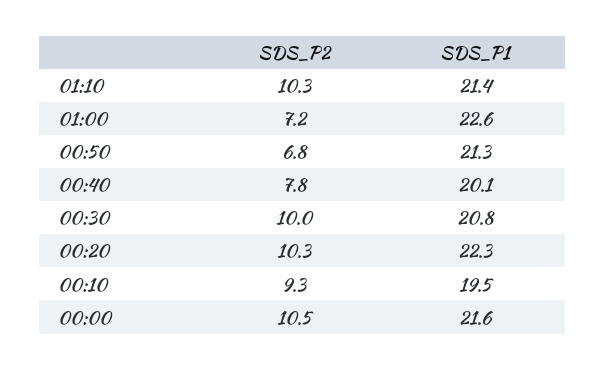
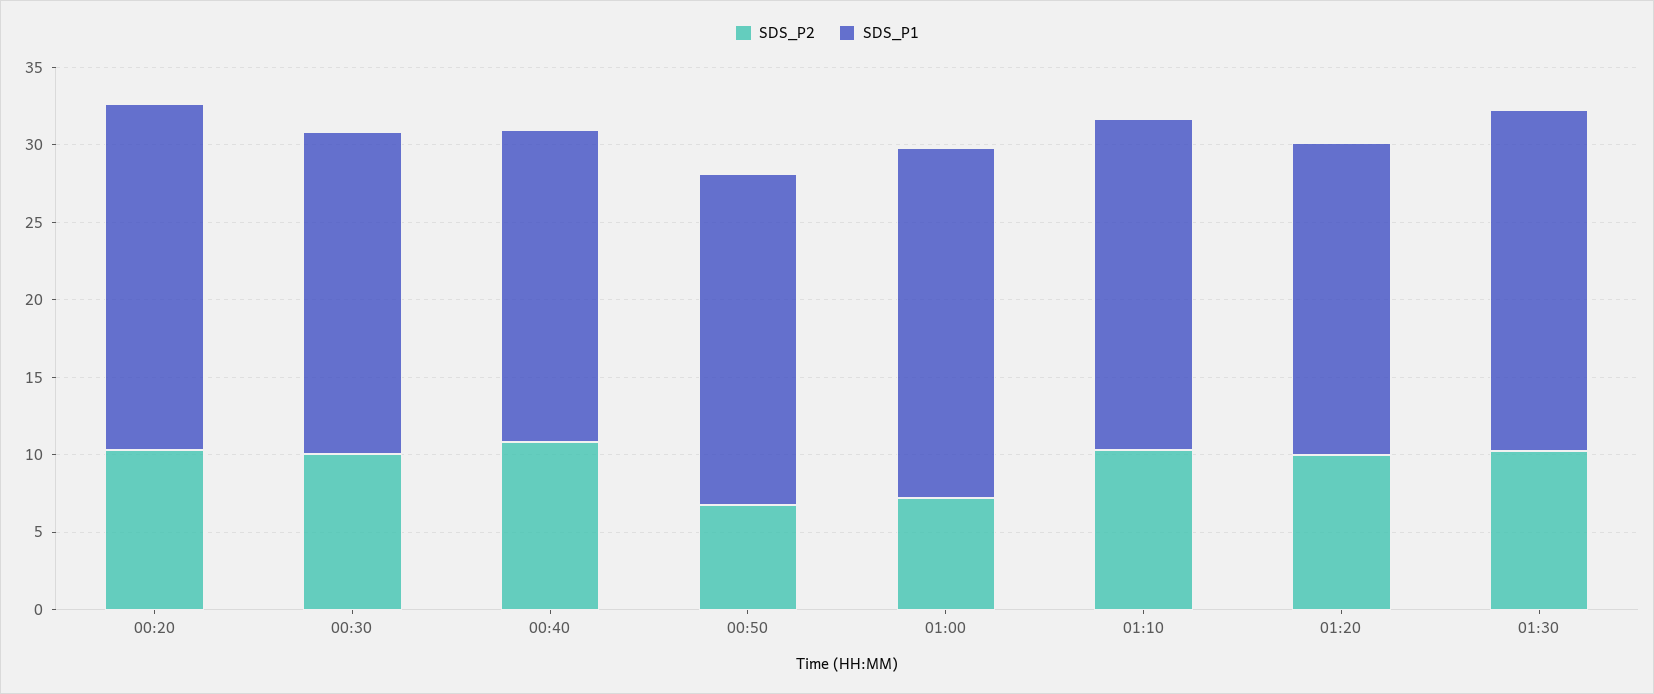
SDS_P2, 00:40: 7.8 -> 11
SDS_P2, 00:10: 9.3 -> none
SDS_P1, 00:10: 19.5 -> none
SDS_P2, 00:00: 10.5 -> none
SDS_P1, 00:00: 21.6 -> none
SDS_P2, 01:20: none -> 10
SDS_P1, 01:20: none -> 20
SDS_P2, 01:30: none -> 10
SDS_P1, 01:30: none -> 22

